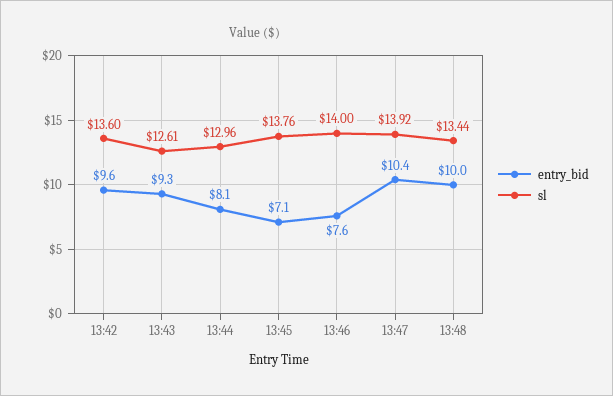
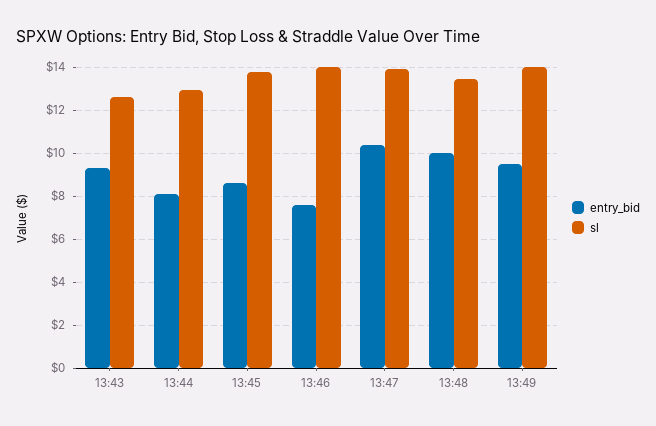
entry_bid, 13:42: 9.6 -> none
sl, 13:42: 13.6 -> none
entry_bid, 13:45: 7.1 -> 8.5
entry_bid, 13:49: none -> 9.5
sl, 13:49: none -> 14

